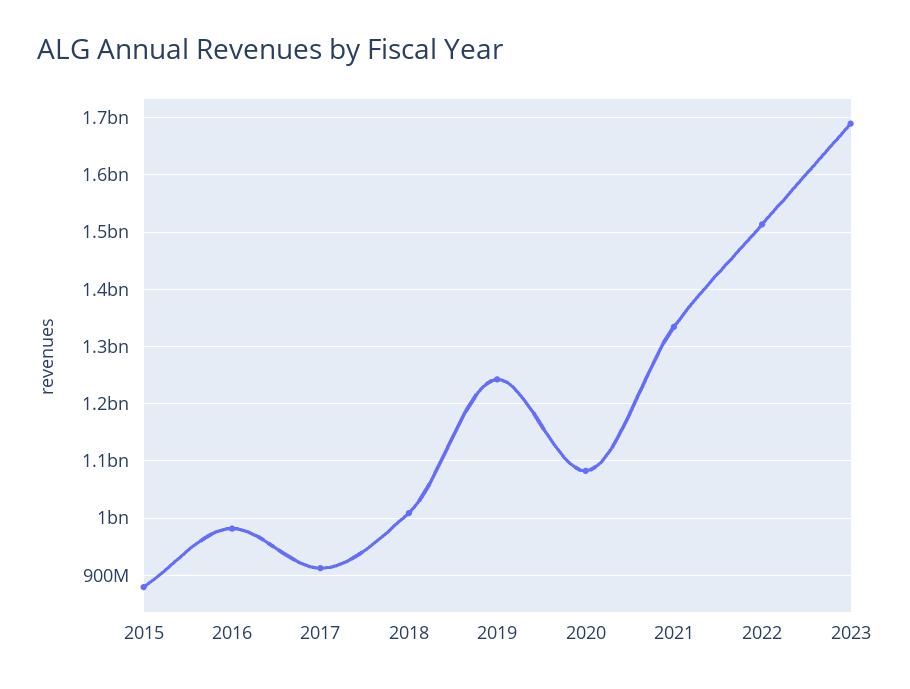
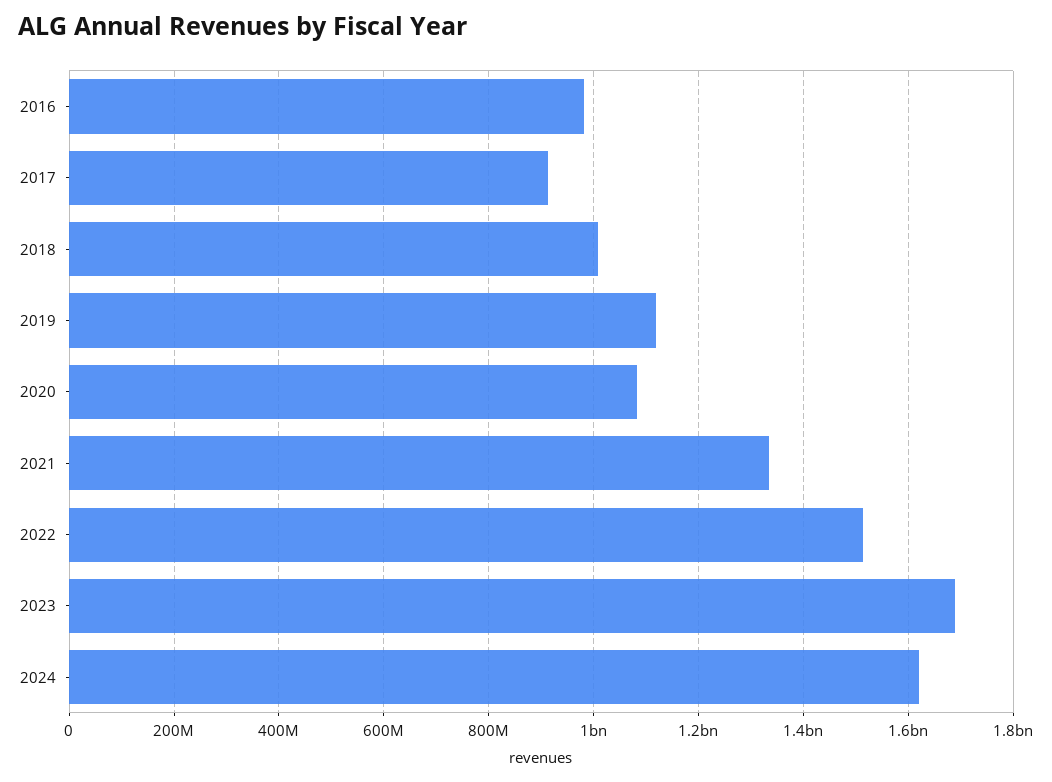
2015: 880000000 -> none
2019: 1240000000 -> 1120000000
2024: none -> 1620000000

